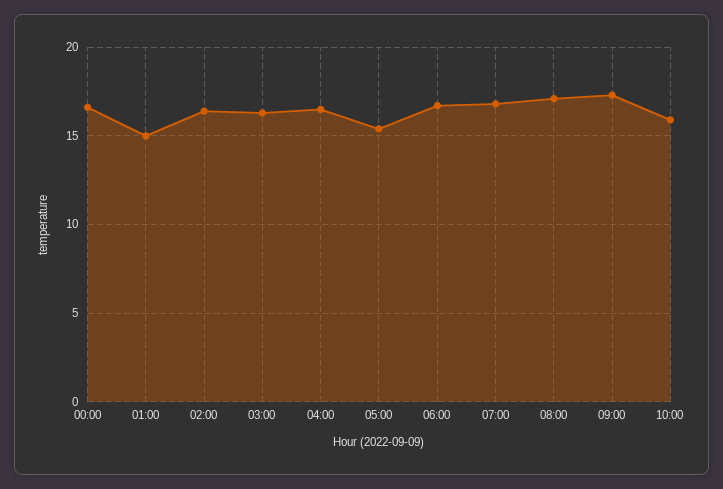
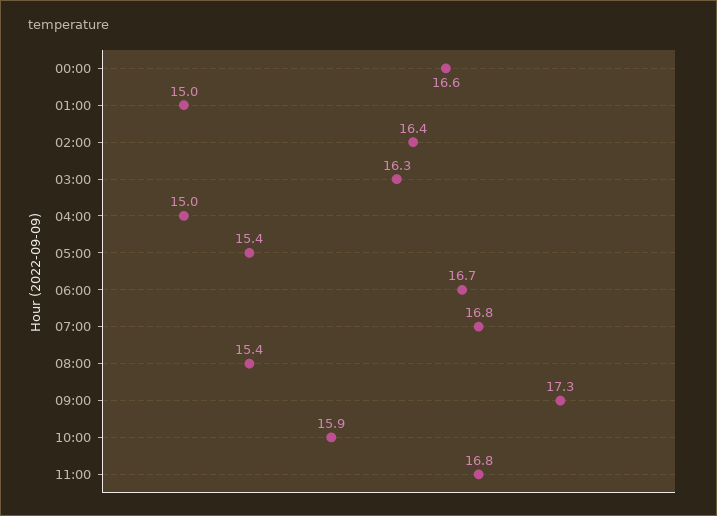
04:00: 16.5 -> 15
08:00: 17 -> 15.4
11:00: none -> 16.8

